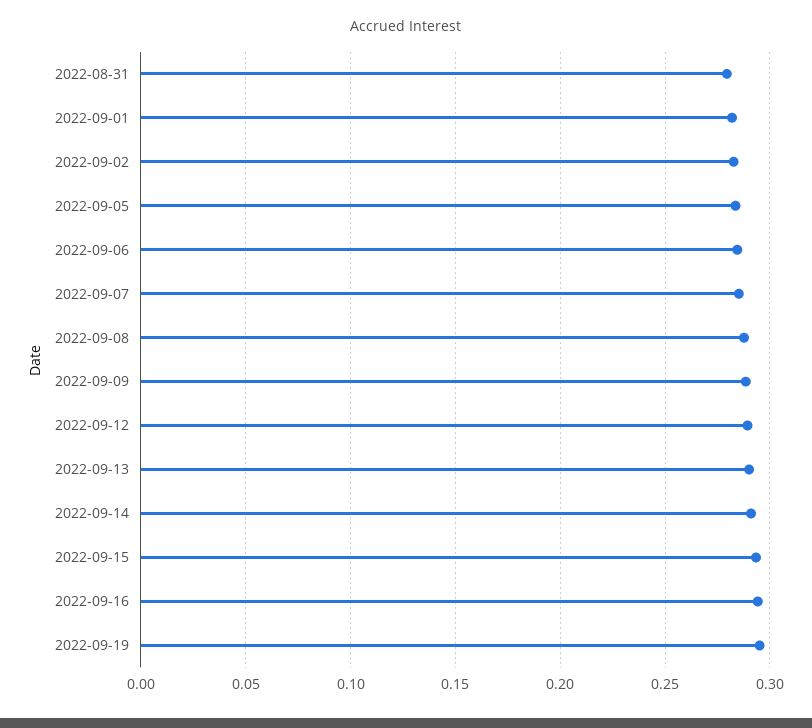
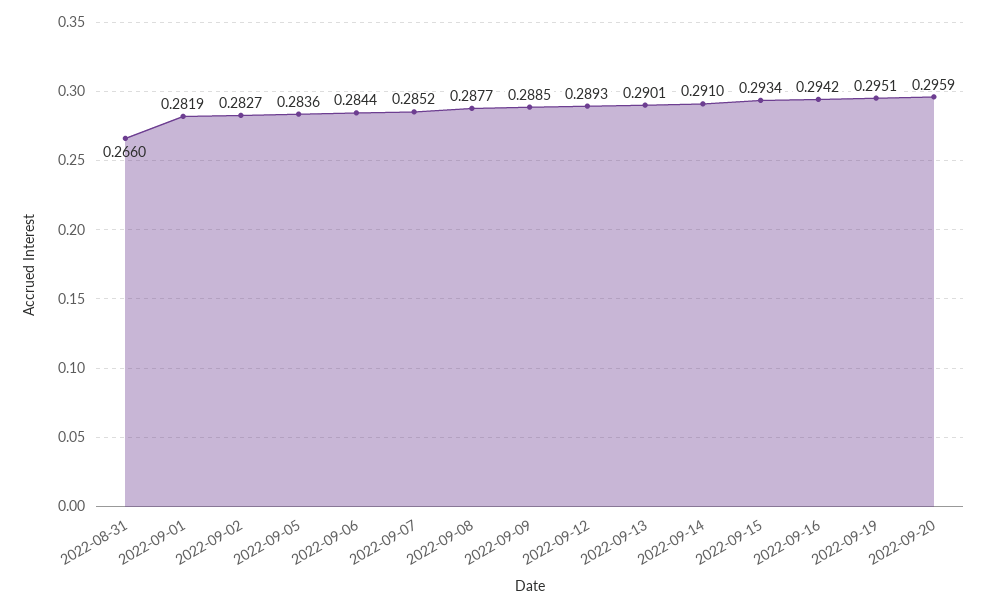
2022-08-31: 0.28 -> 0.266
2022-09-20: none -> 0.2959

